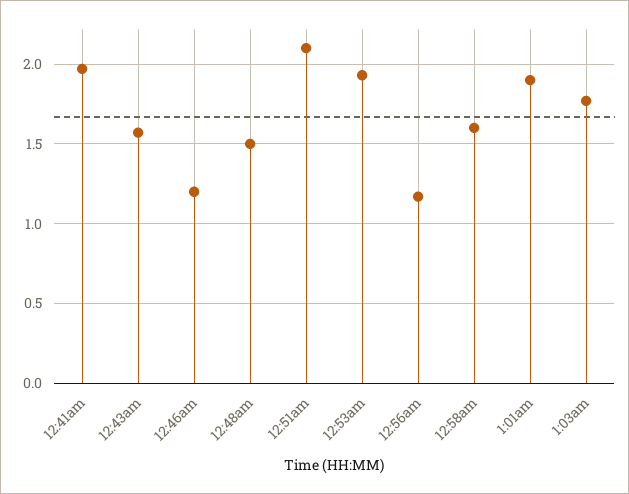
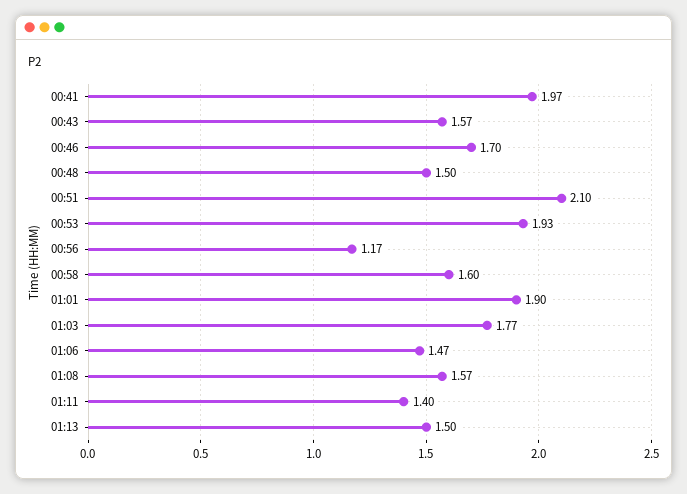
12:46am: 1.2 -> 1.7
01:06: none -> 1.47
01:08: none -> 1.57
01:11: none -> 1.4
01:13: none -> 1.5

